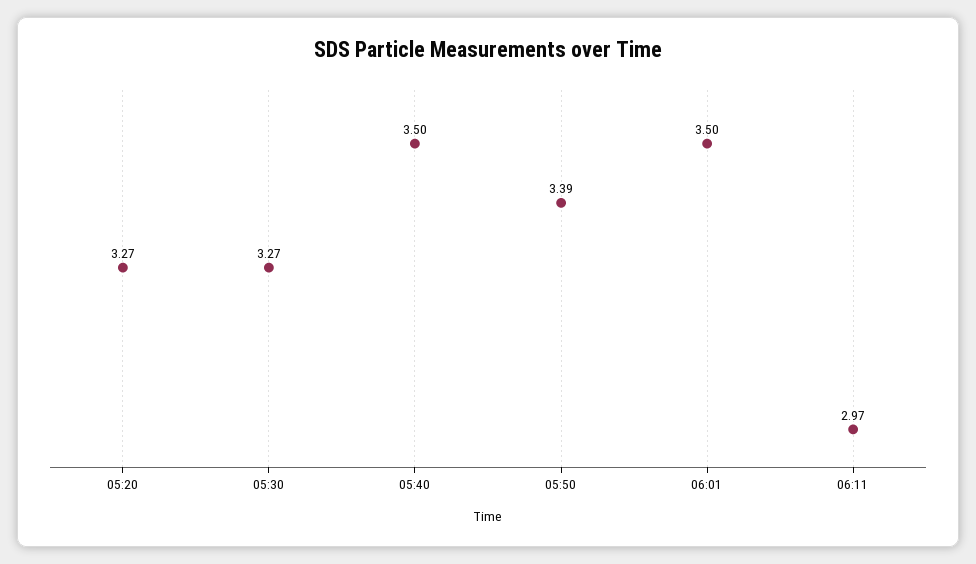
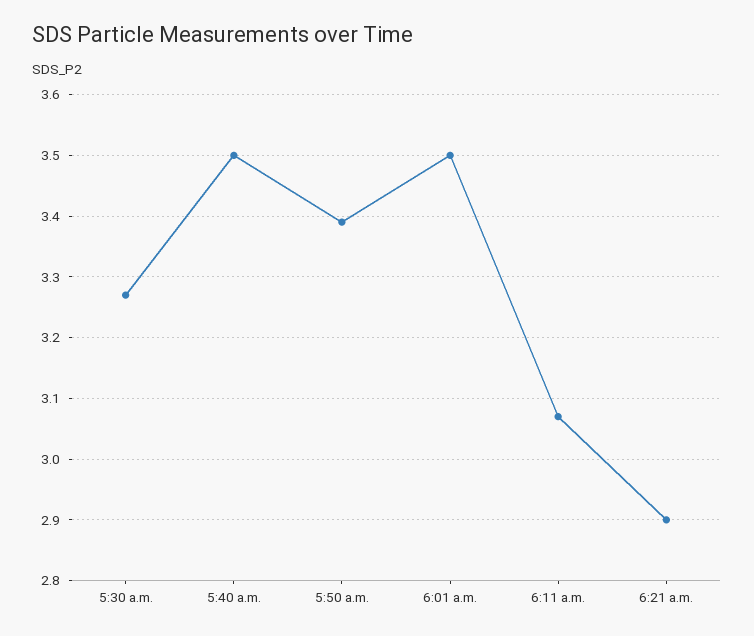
05:20: 3.27 -> none
06:11: 2.97 -> 3.07
6:21 a.m.: none -> 2.9

